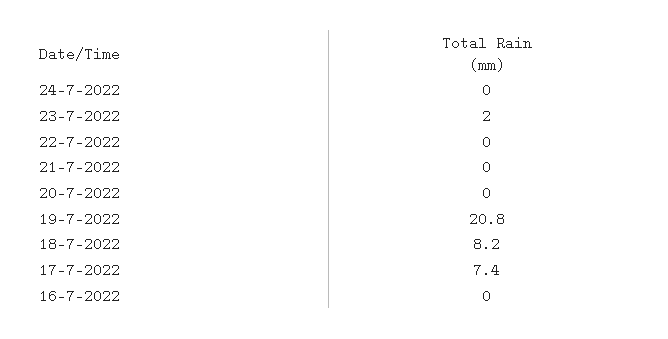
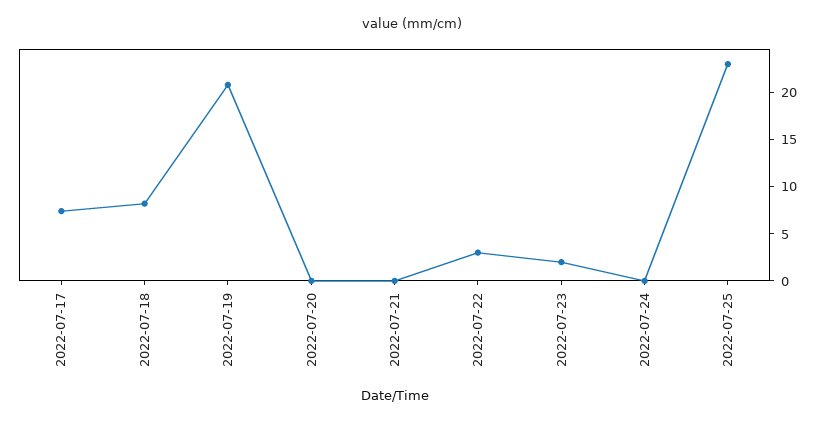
22-7-2022: 0 -> 3
16-7-2022: 0 -> none
2022-07-25: none -> 23

